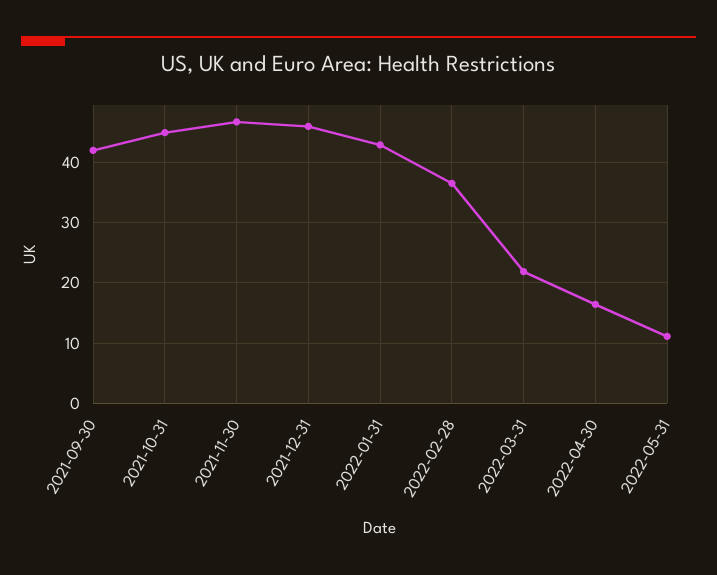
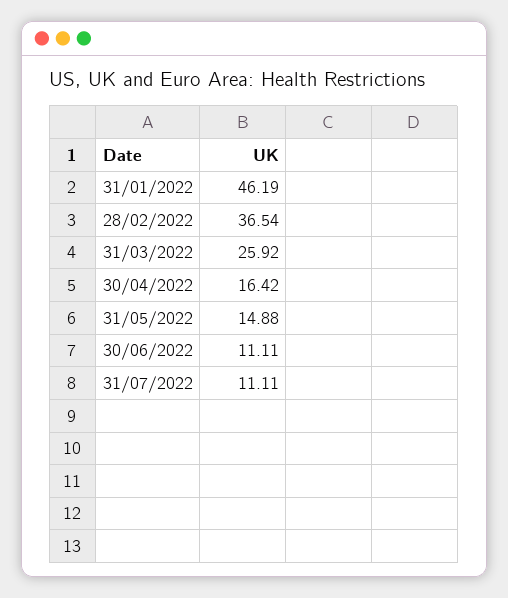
2021-09-30: 42 -> none
2021-10-31: 45 -> none
2021-11-30: 47 -> none
2021-12-31: 46 -> none
2022-01-31: 43 -> 46.19
2022-03-31: 22 -> 25.92
2022-05-31: 11 -> 14.88
30/06/2022: none -> 11.11
31/07/2022: none -> 11.11

